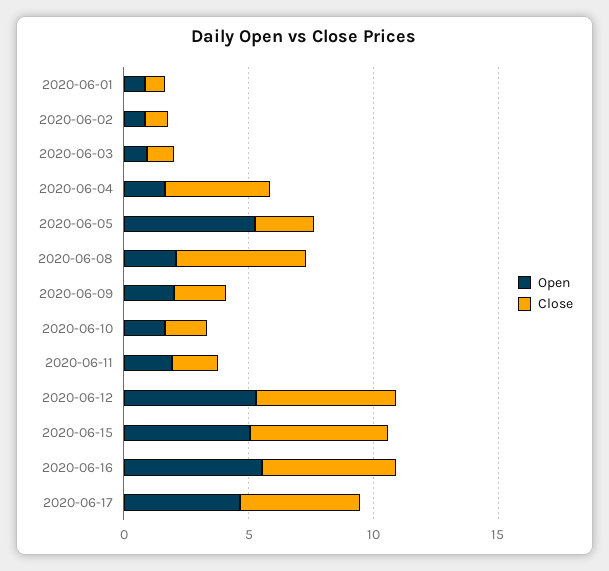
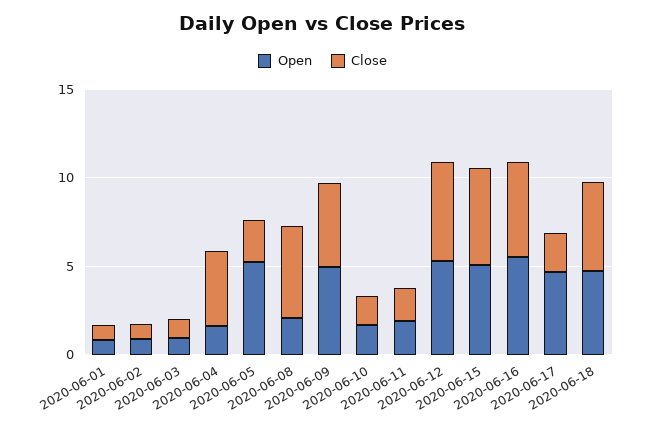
Open, 2020-06-09: 2 -> 5
Close, 2020-06-09: 2 -> 5
Close, 2020-06-17: 5 -> 2
Open, 2020-06-18: none -> 5
Close, 2020-06-18: none -> 5

